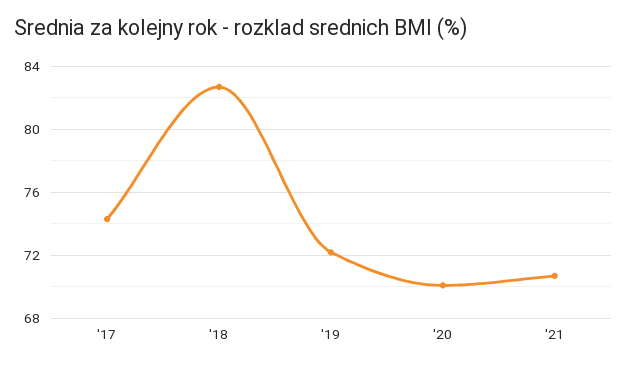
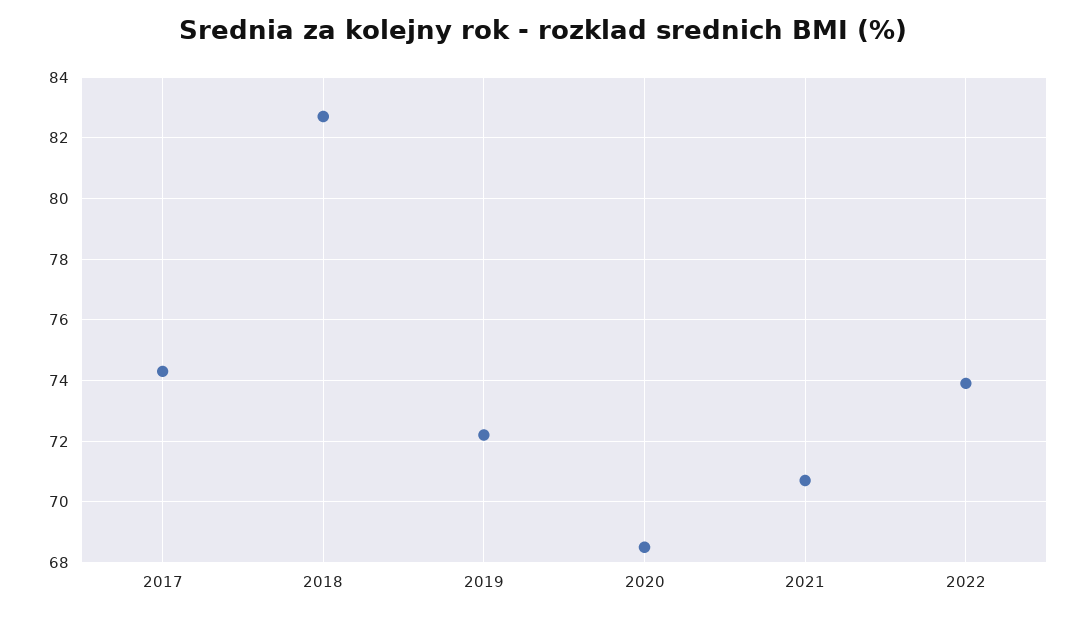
'20: 70 -> 68.5
2022: none -> 74

